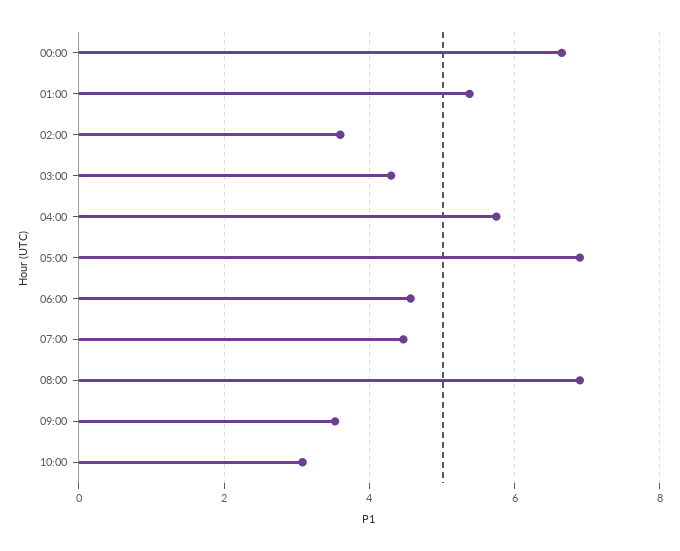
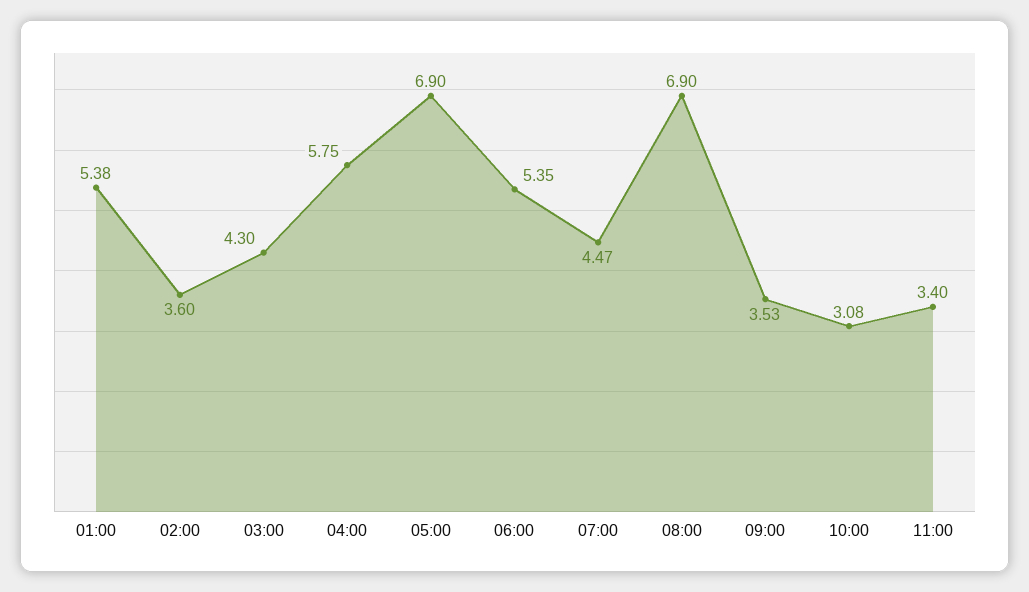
00:00: 6.6 -> none
06:00: 4.6 -> 5.35
11:00: none -> 3.4

